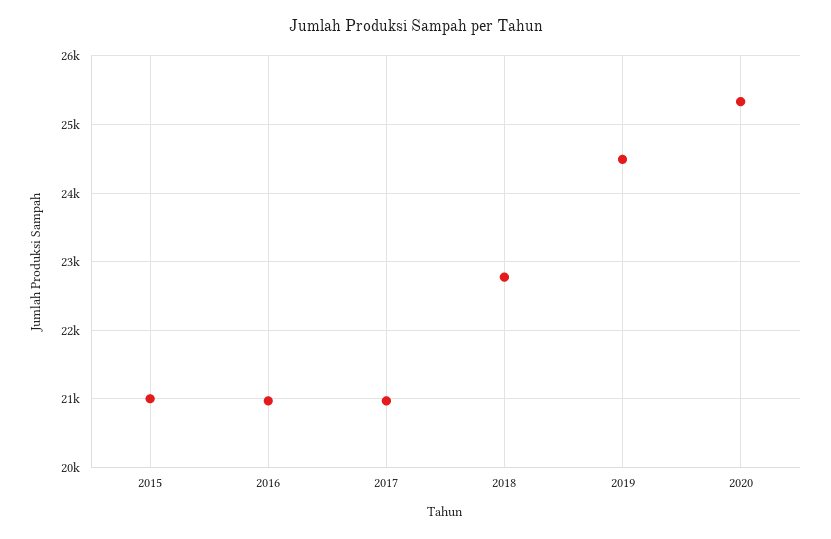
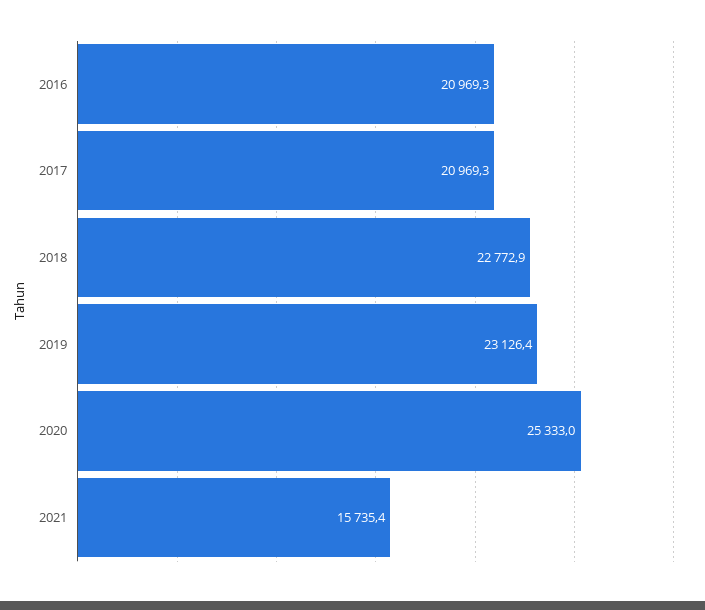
2015: 21000 -> none
2019: 24500 -> 23126.4
2021: none -> 15735.4

